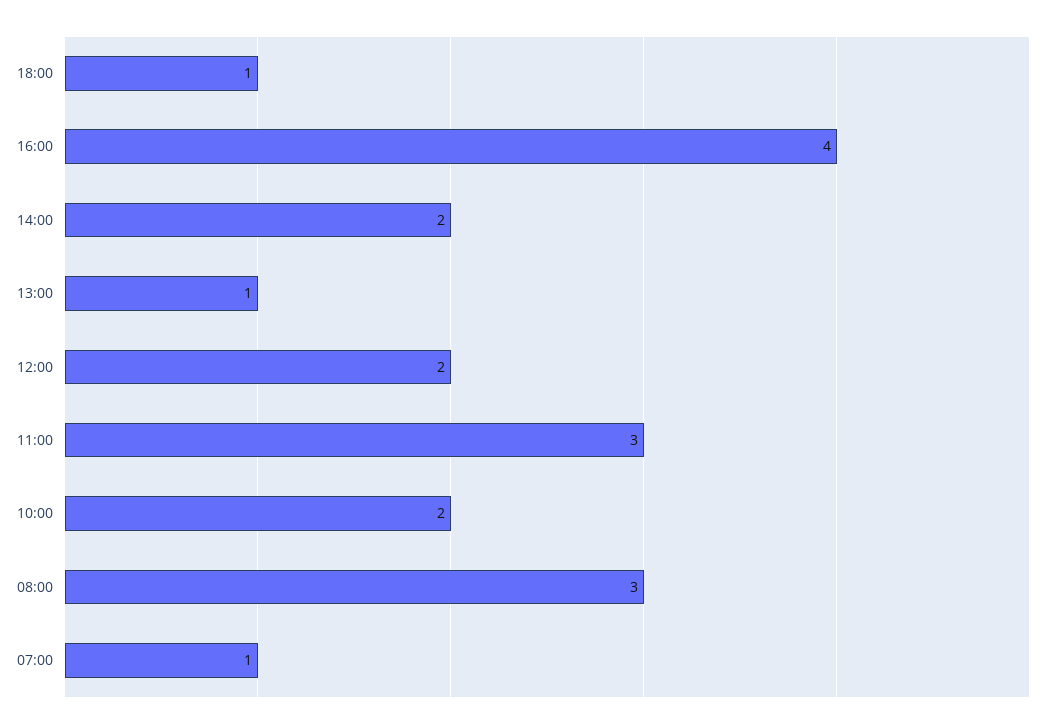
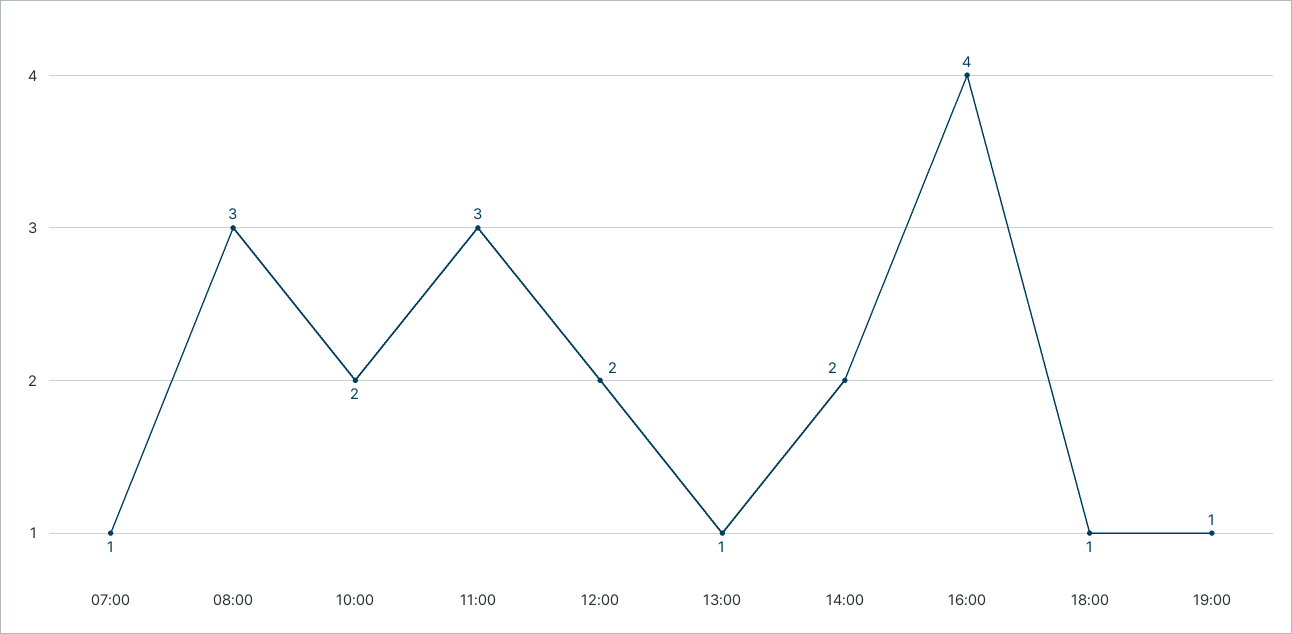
19:00: none -> 1

